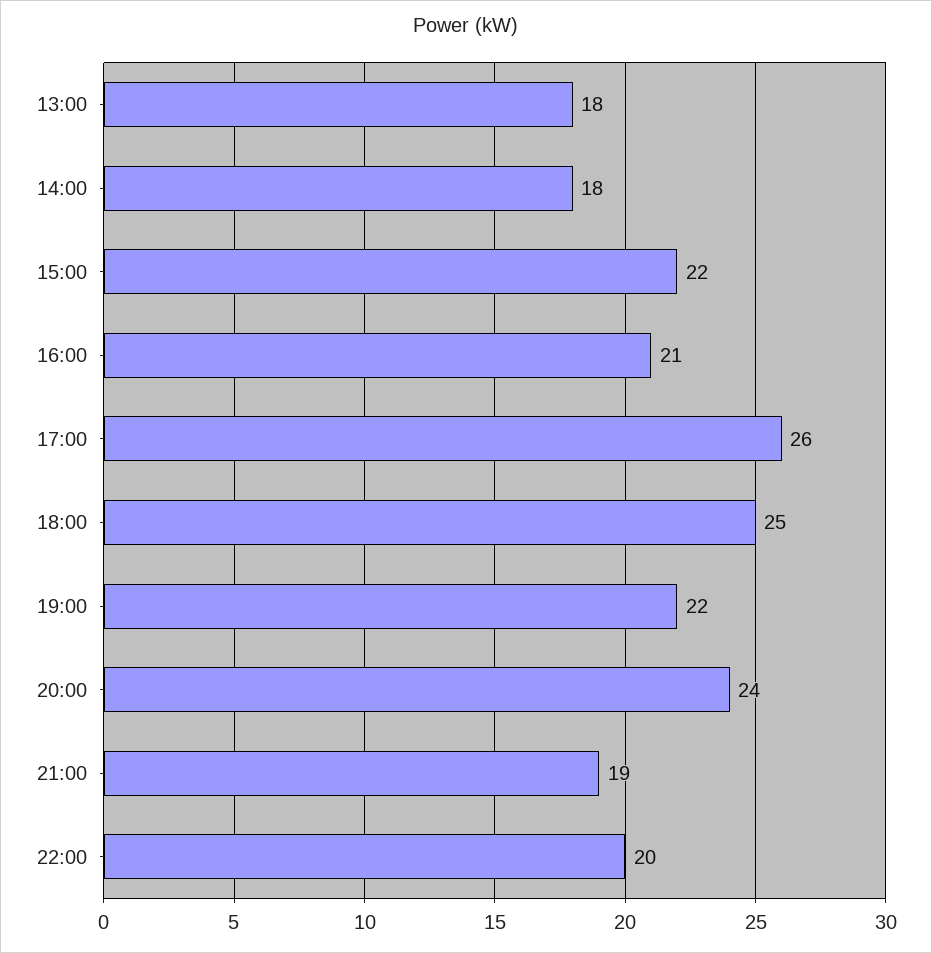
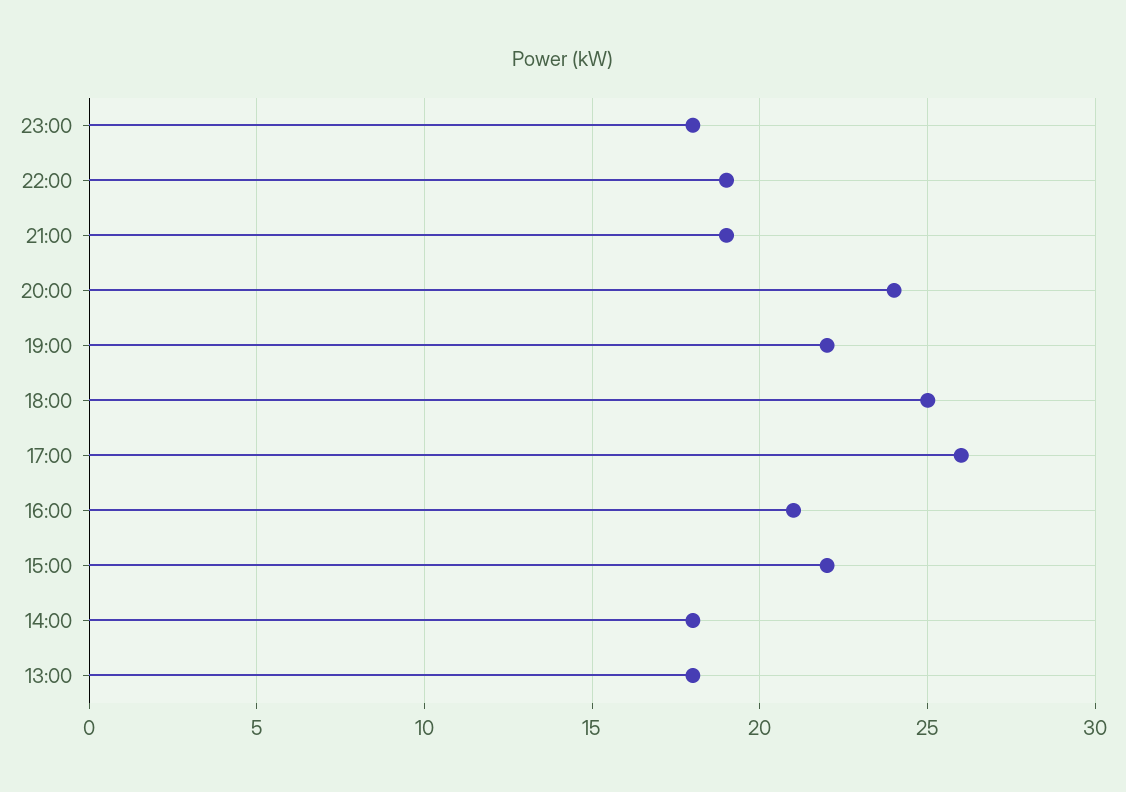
22:00: 20 -> 19
23:00: none -> 18

